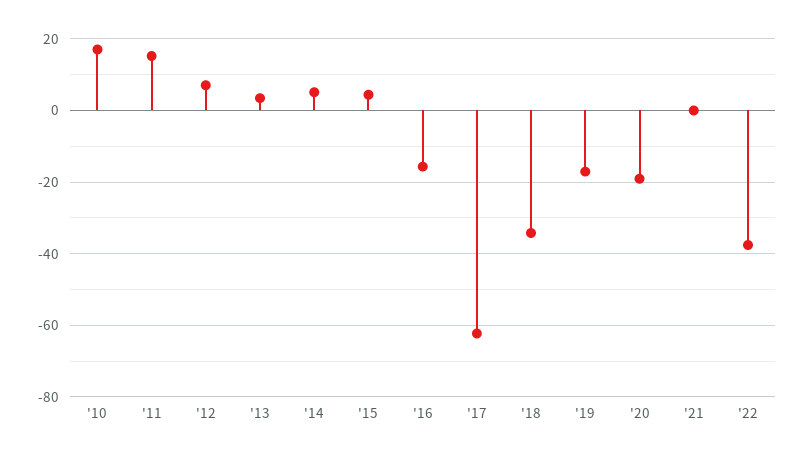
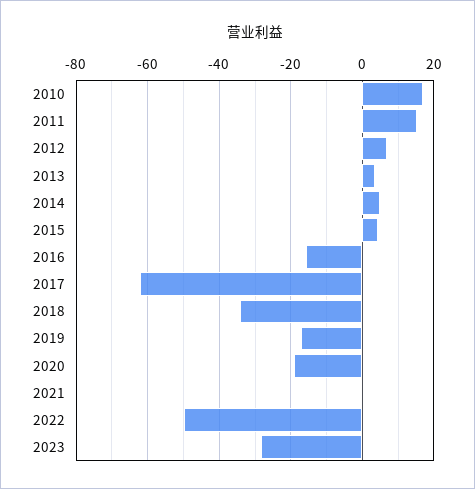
'22: -38 -> -50
2023: none -> -28

